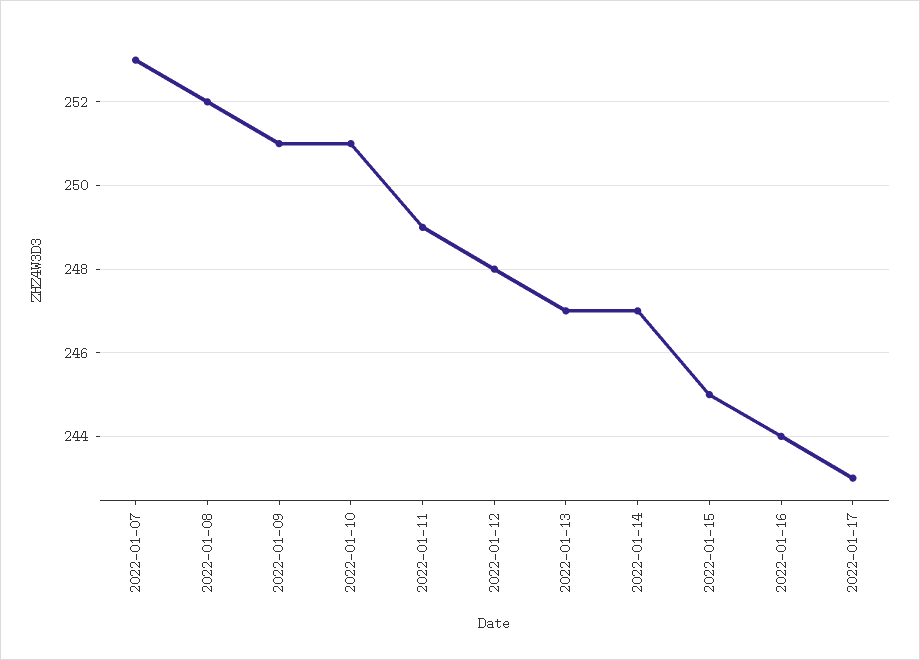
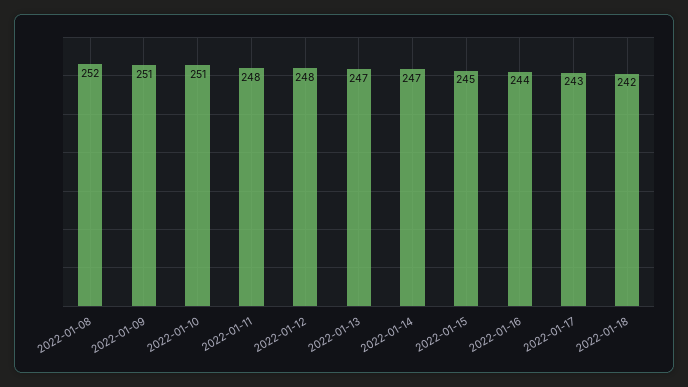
2022-01-07: 253 -> none
2022-01-11: 249 -> 248
2022-01-18: none -> 242

